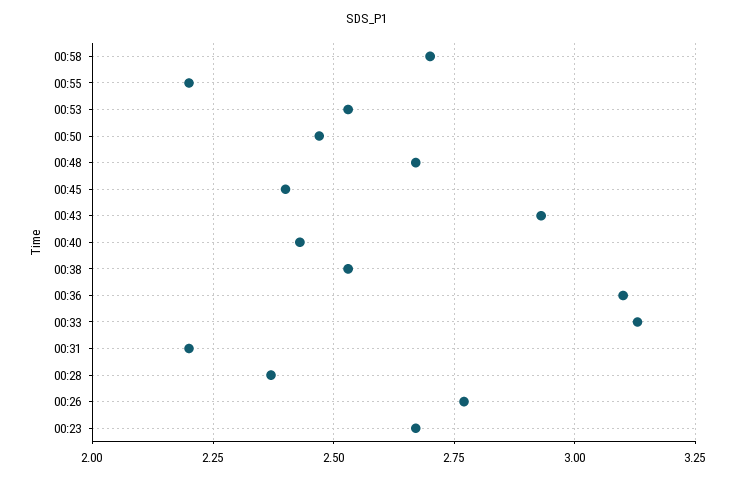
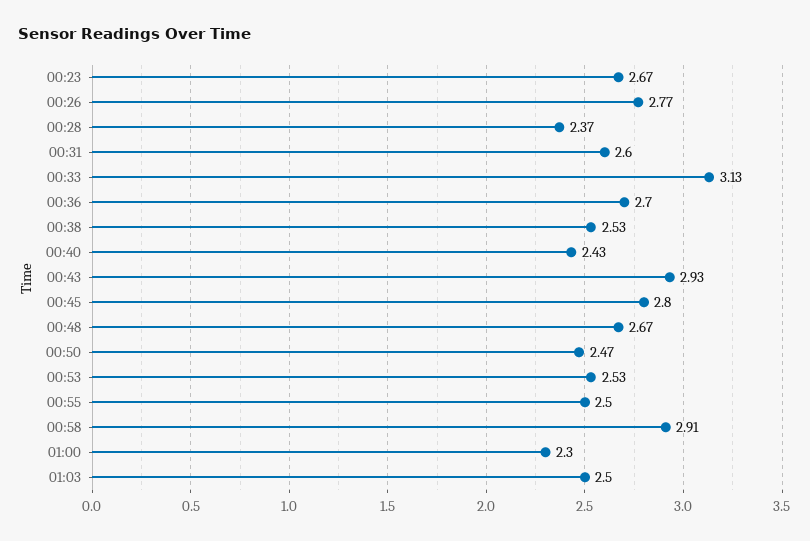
00:58: 2.7 -> 2.91
00:55: 2.2 -> 2.5
00:45: 2.4 -> 2.8
00:36: 3.1 -> 2.7
00:31: 2.2 -> 2.6
01:00: none -> 2.3
01:03: none -> 2.5

